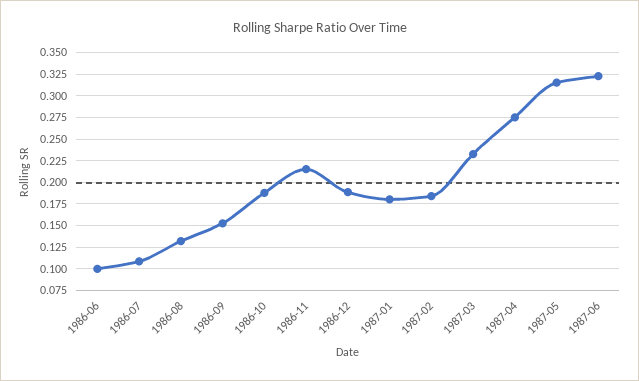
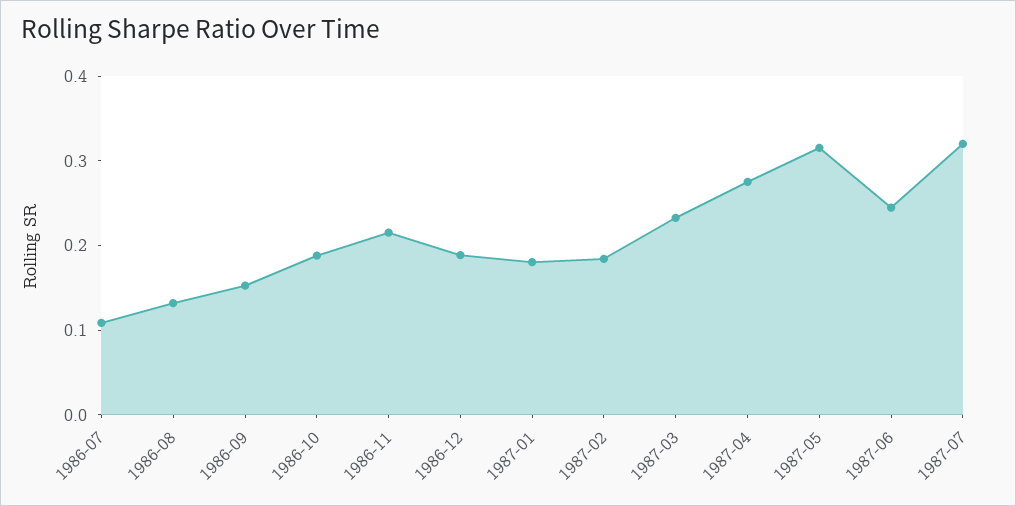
1986-06: 0.1 -> none
1987-06: 0.325 -> 0.24
1987-07: none -> 0.32

